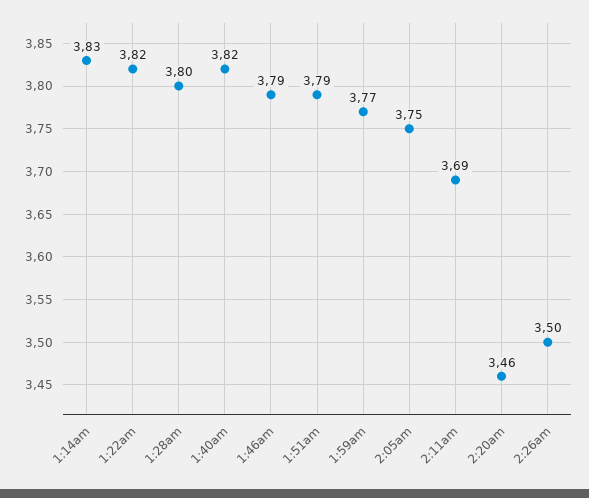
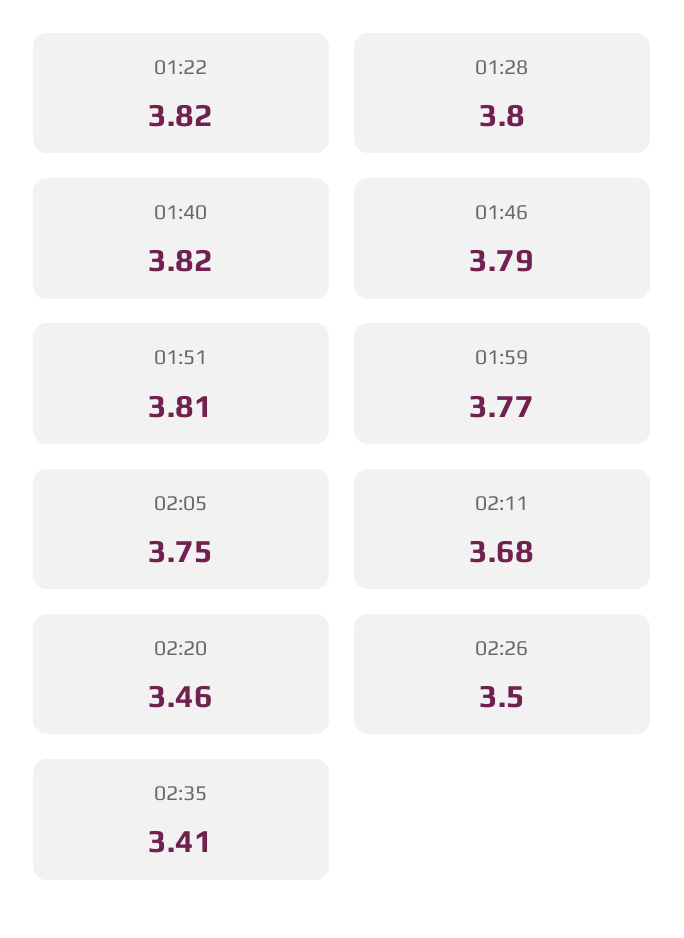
1:14am: 3.83 -> none
1:51am: 3.79 -> 3.81
2:11am: 3.69 -> 3.68
02:35: none -> 3.41

